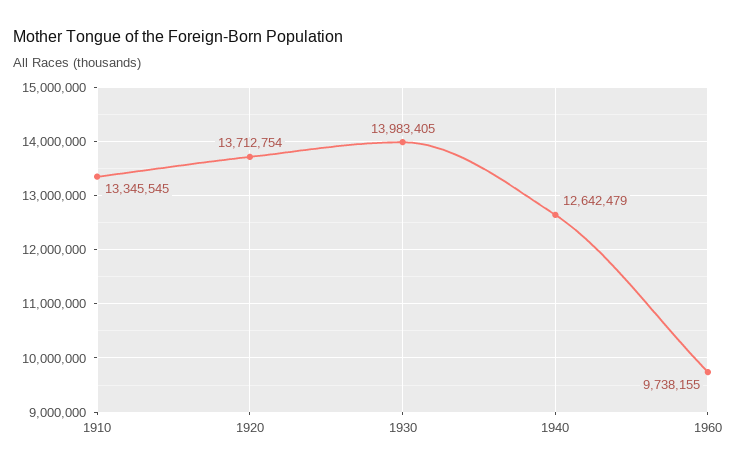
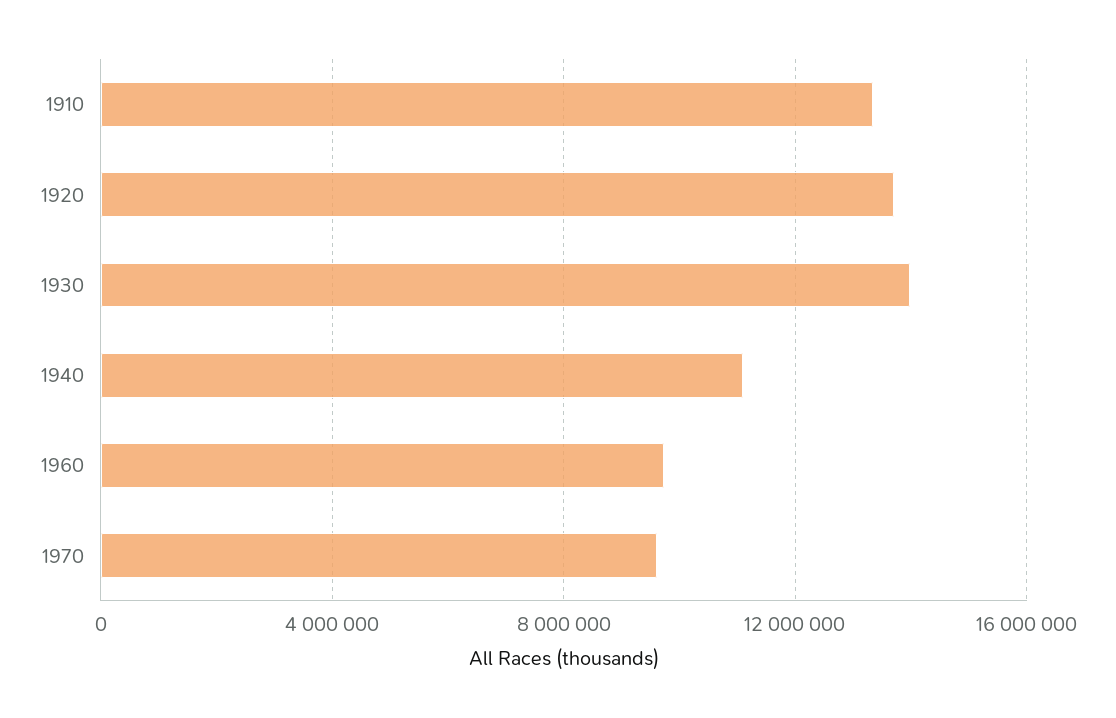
1940: 12642479 -> 11000000
1970: none -> 9500000

